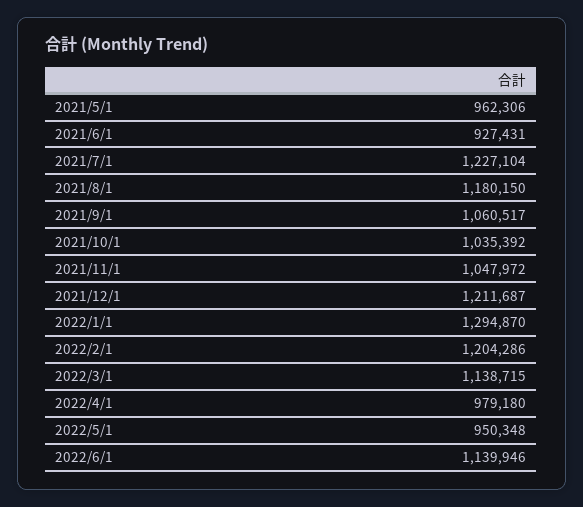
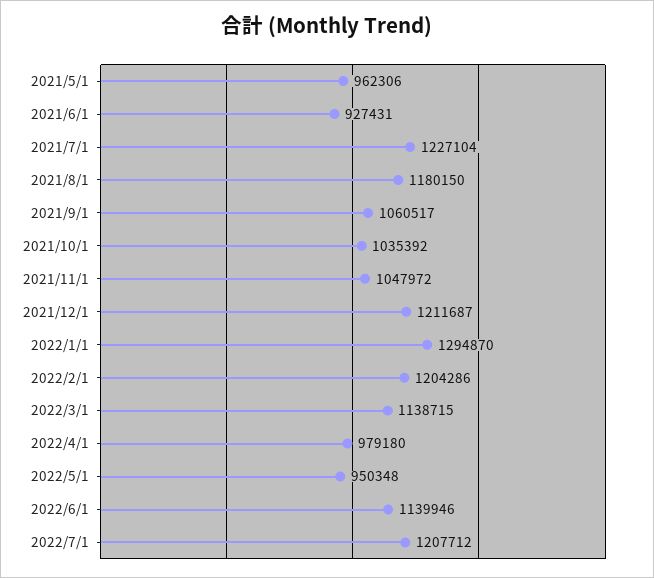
2022/7/1: none -> 1207712

